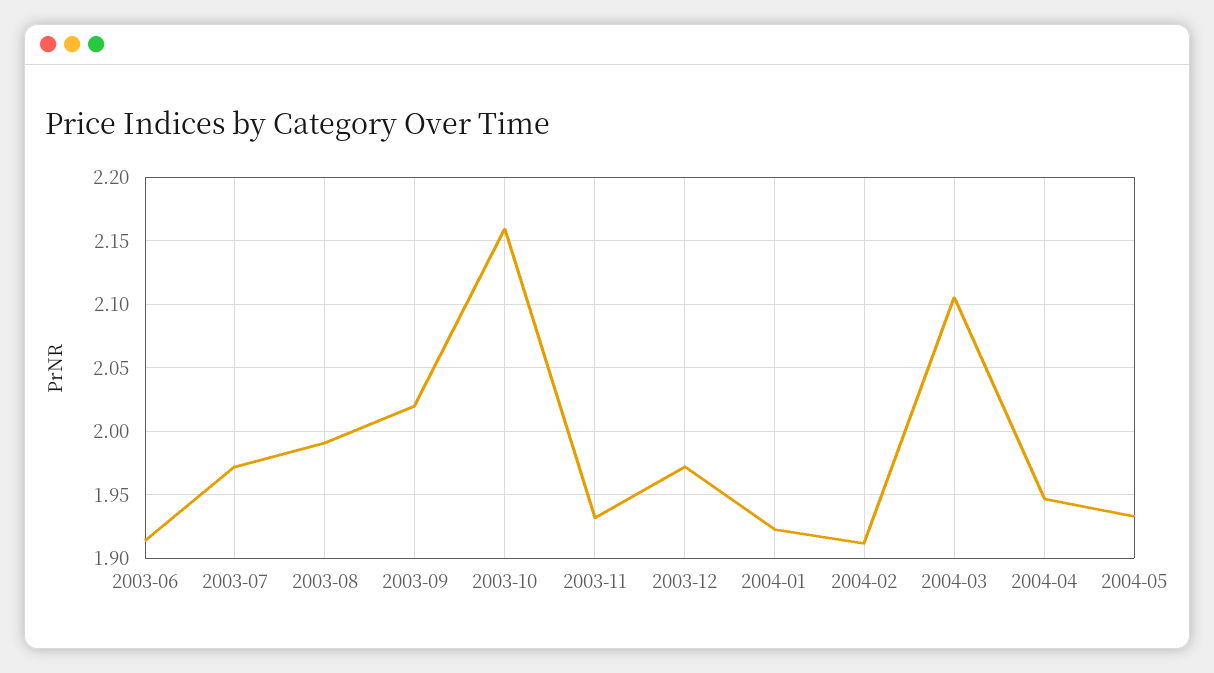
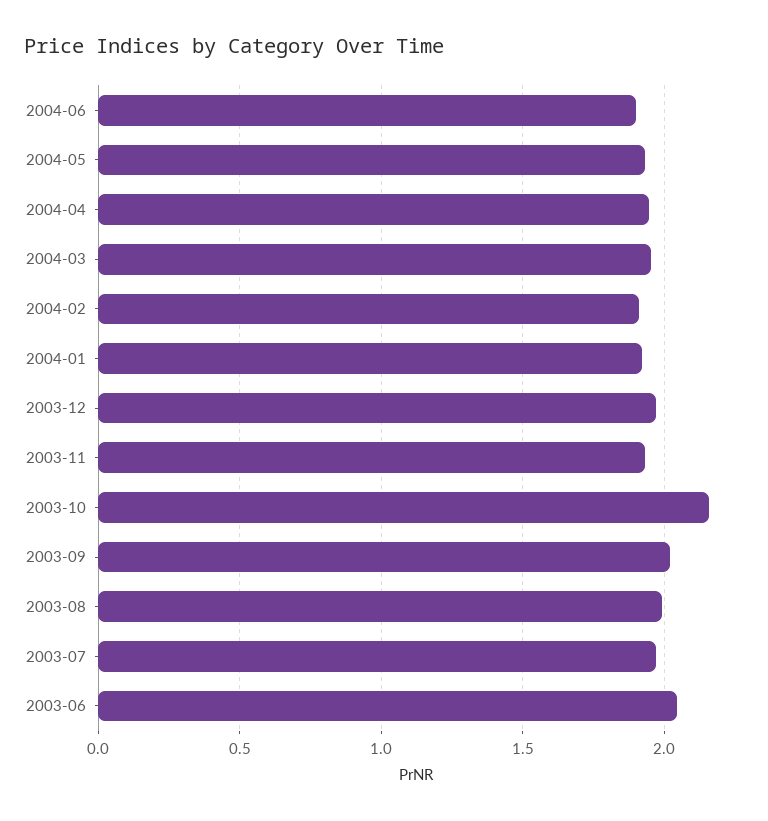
2003-06: 1.915 -> 2.05
2004-03: 2.105 -> 1.95
2004-06: none -> 1.9

